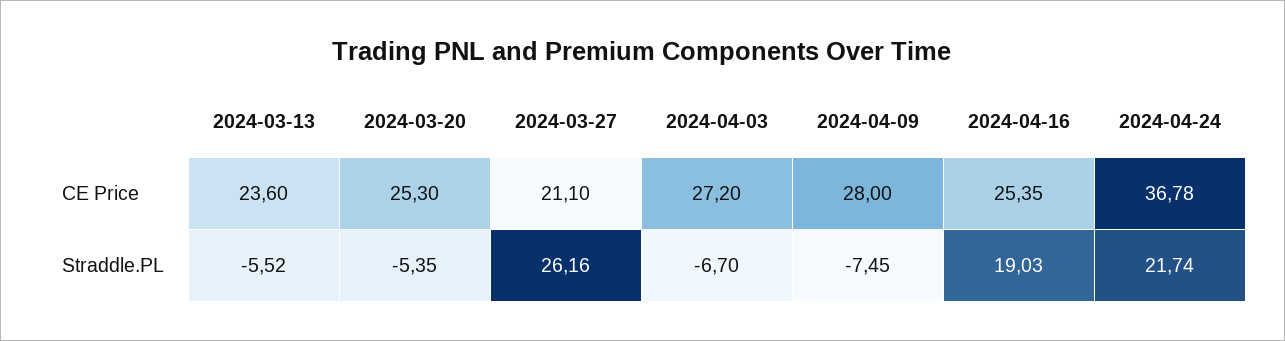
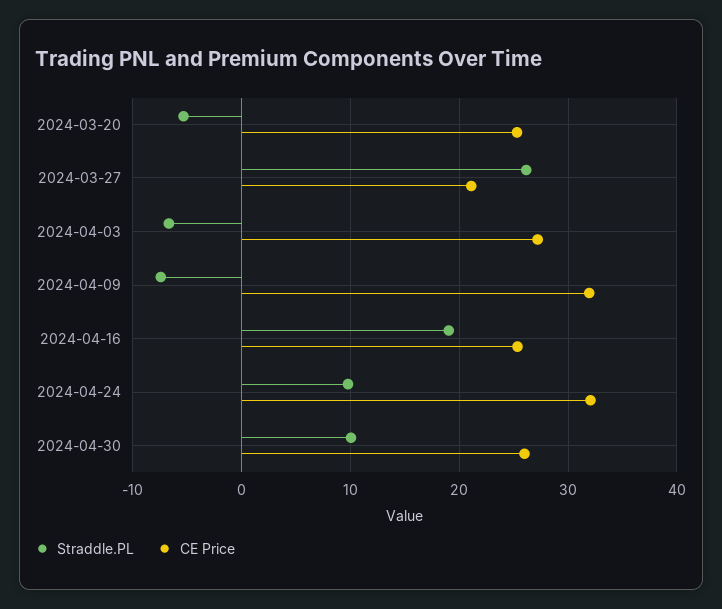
CE Price, 2024-03-13: 23.6 -> none
CE Price, 2024-04-09: 28 -> 32
CE Price, 2024-04-24: 36.78 -> 32
Straddle.PL, 2024-03-13: -5.52 -> none
Straddle.PL, 2024-04-24: 21.74 -> 10
Straddle.PL, 2024-04-30: none -> 10
CE Price, 2024-04-30: none -> 26

